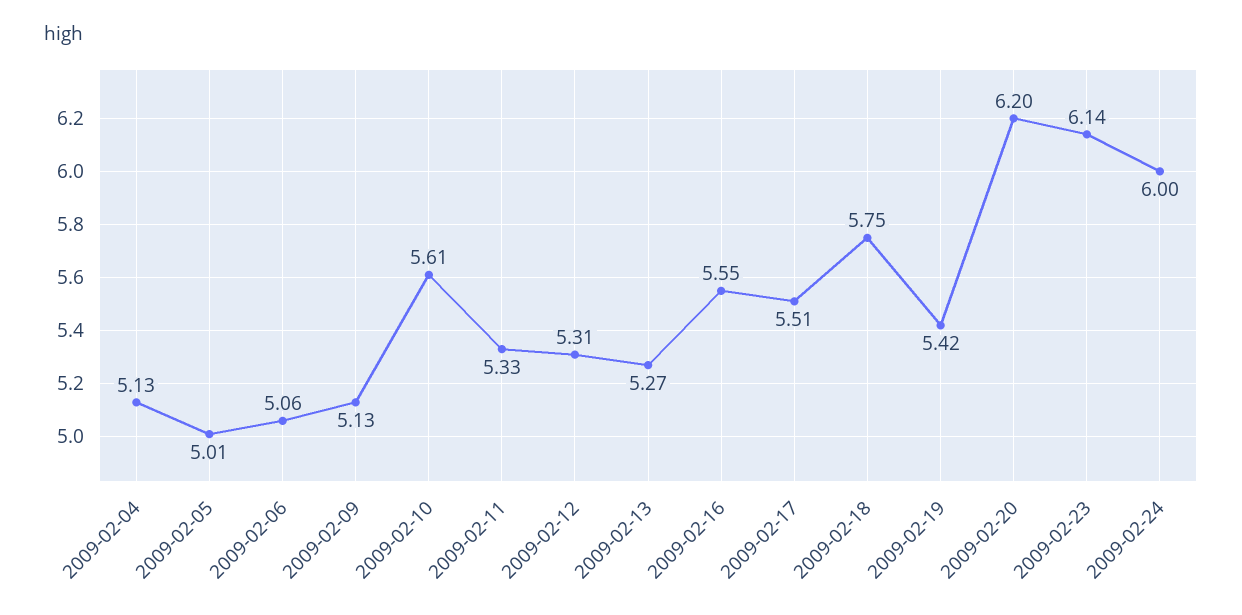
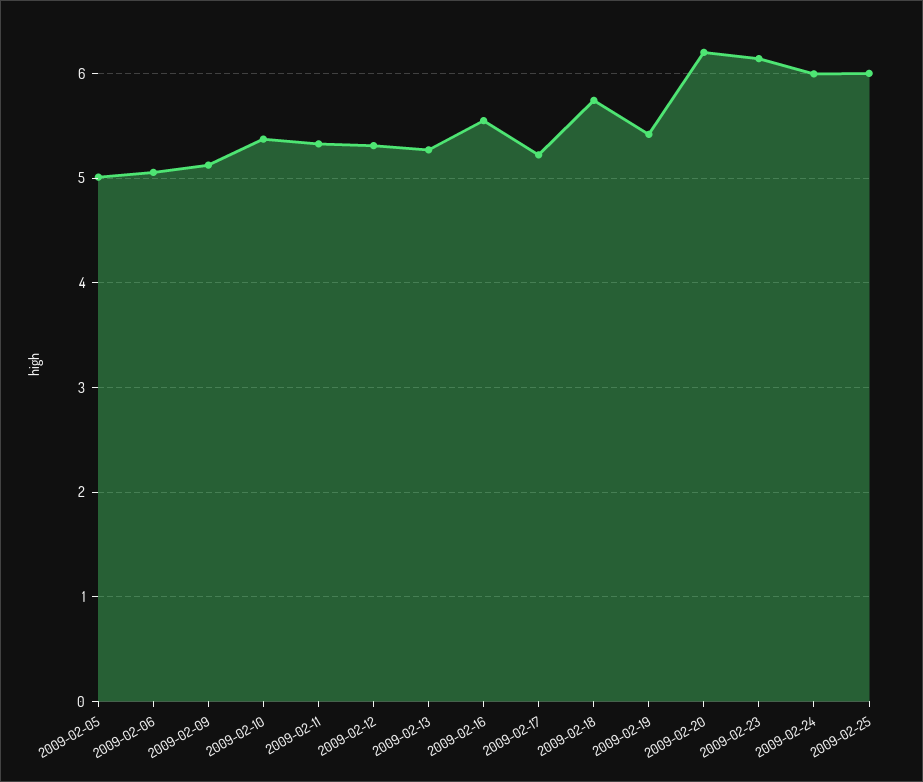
2009-02-04: 5.13 -> none
2009-02-10: 5.61 -> 5.4
2009-02-17: 5.51 -> 5.2
2009-02-25: none -> 6

